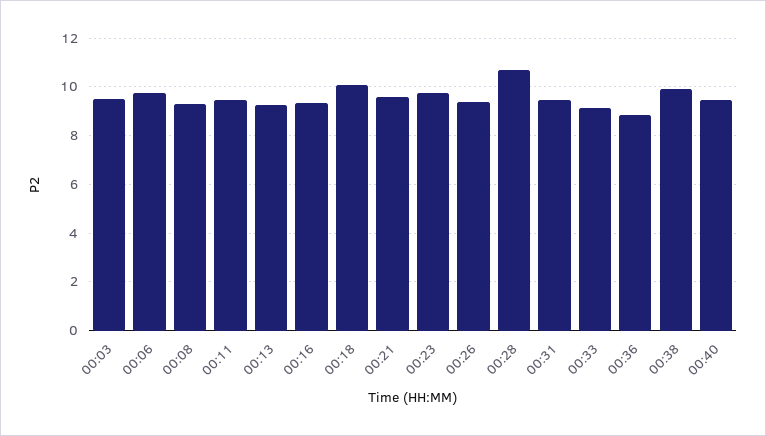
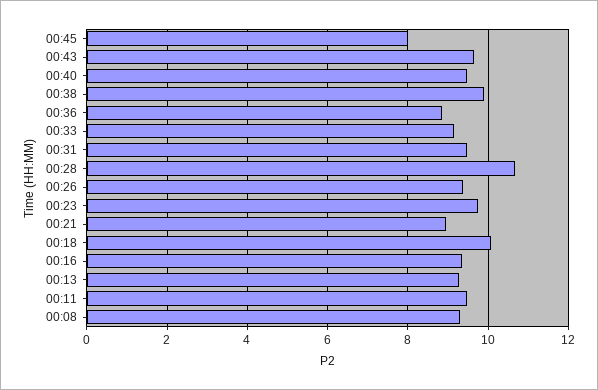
00:03: 9.5 -> none
00:06: 9.75 -> none
00:21: 9.5 -> 9
00:45: none -> 8
00:43: none -> 9.6

